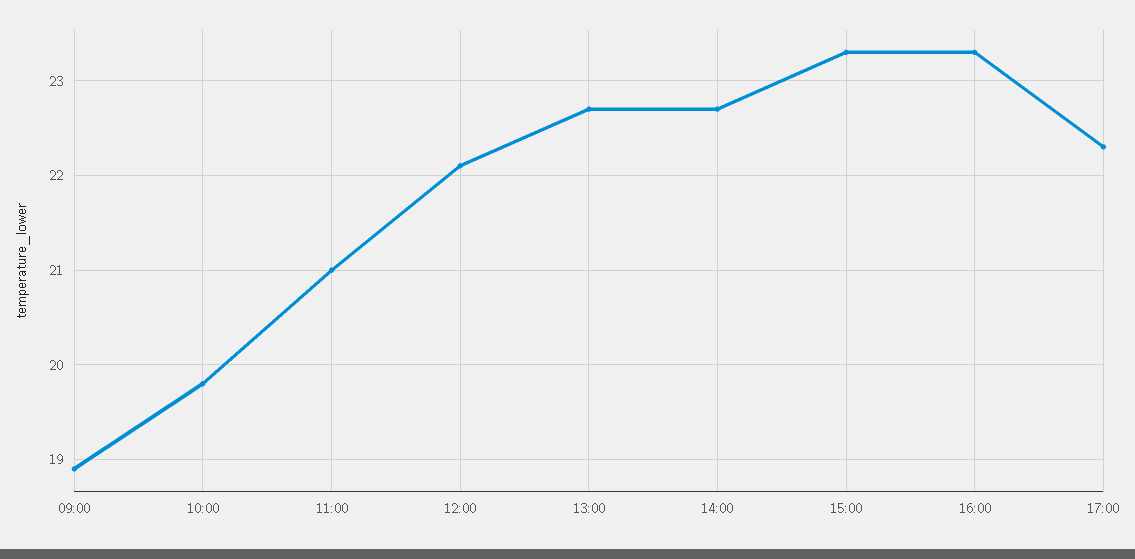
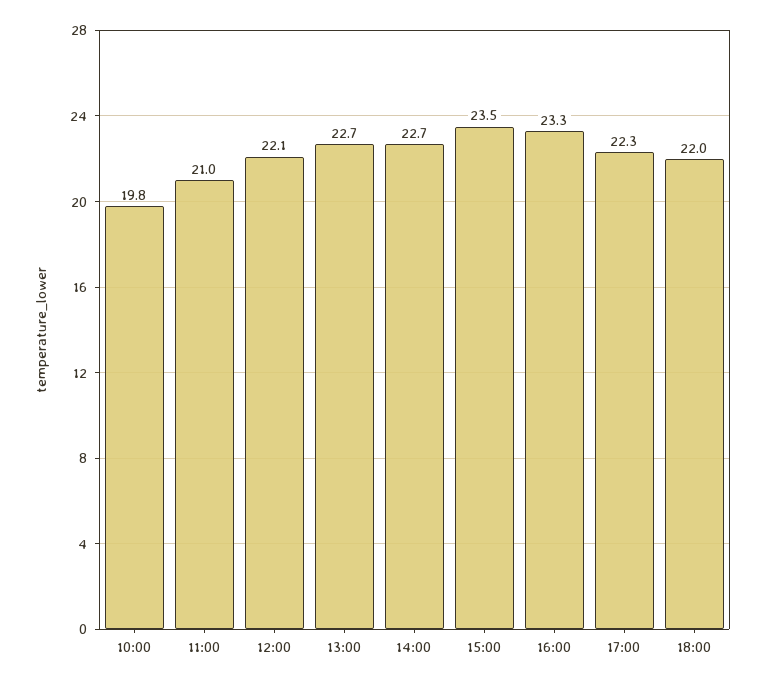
09:00: 18.9 -> none
15:00: 23.3 -> 23.5
18:00: none -> 22

